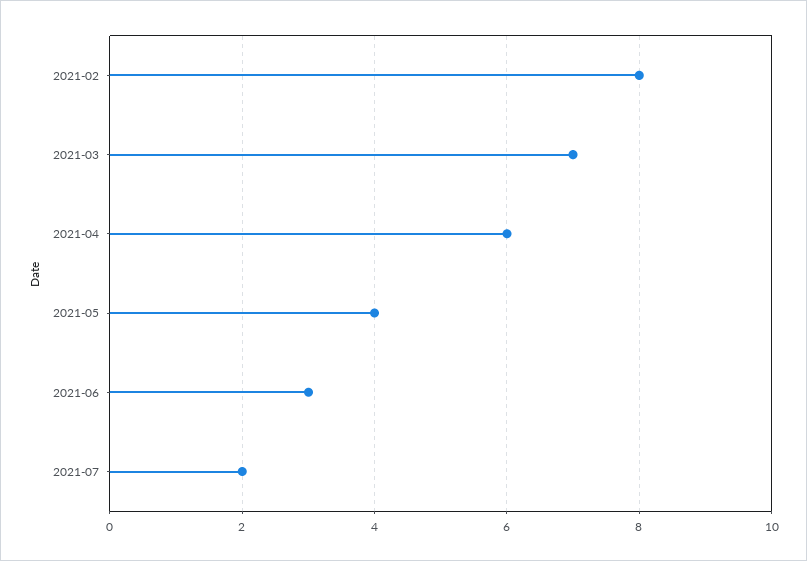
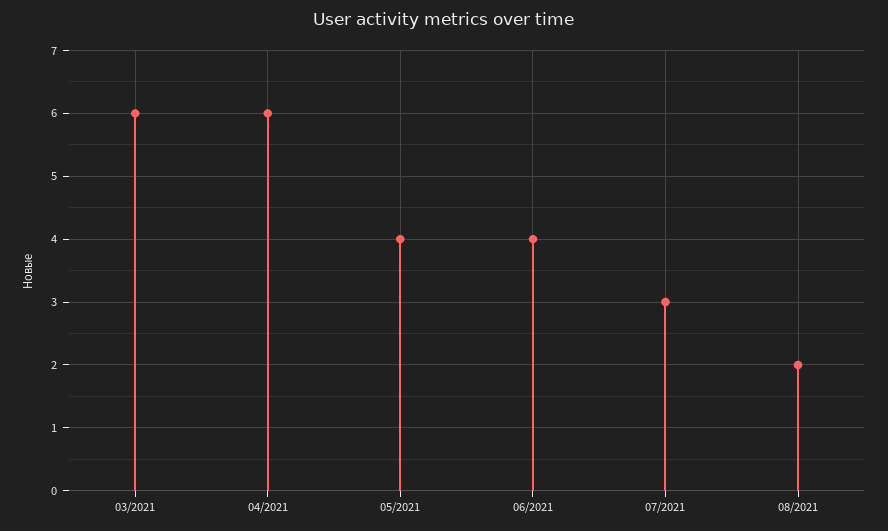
2021-02: 8 -> none
2021-03: 7 -> 6
2021-06: 3 -> 4
2021-07: 2 -> 3
08/2021: none -> 2

